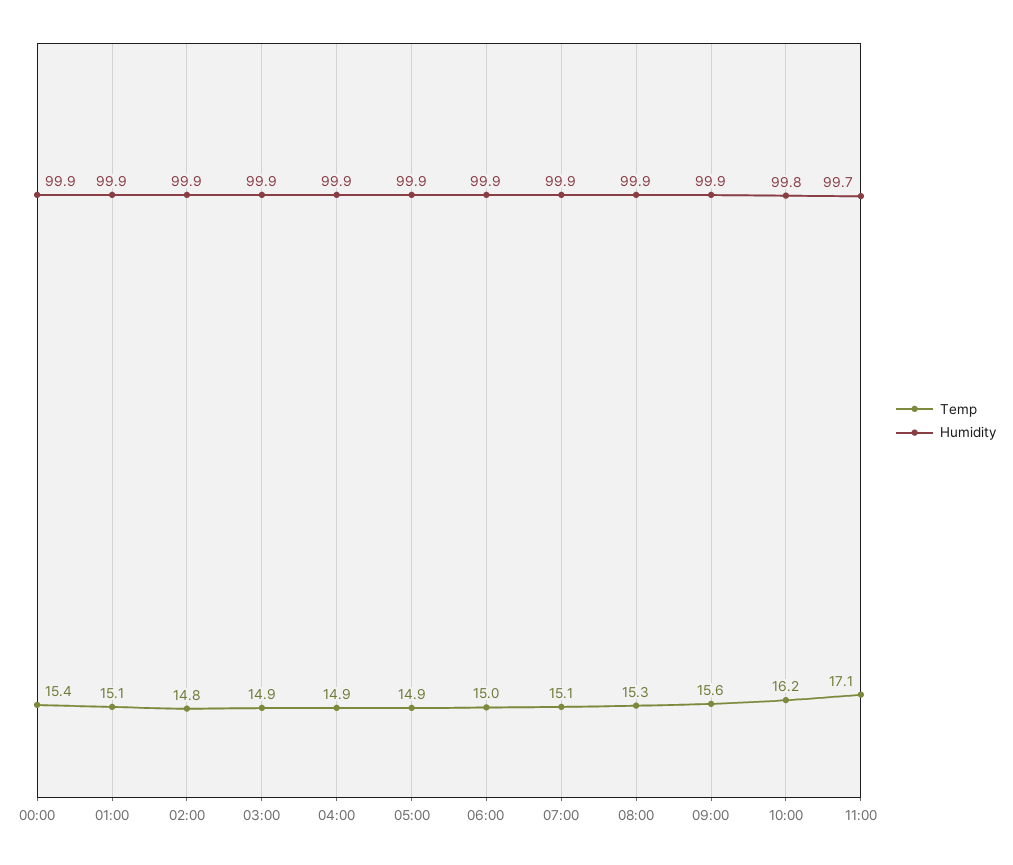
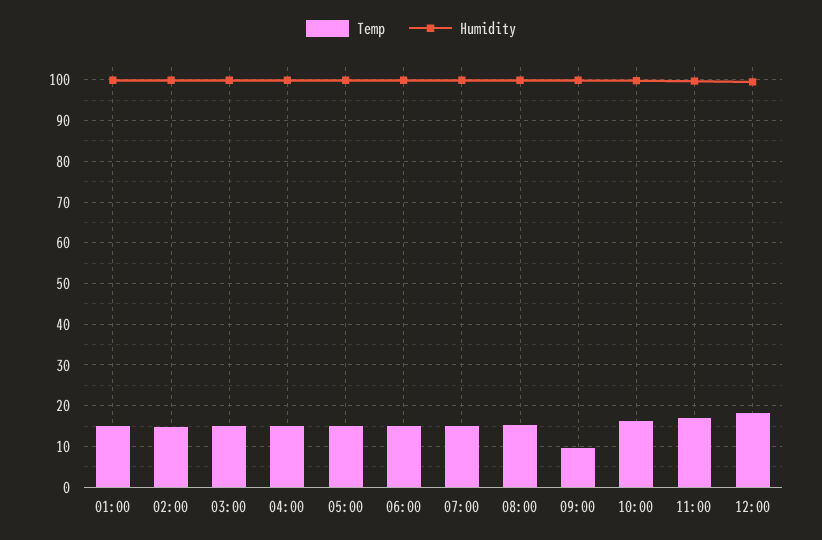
Temp, 00:00: 15.4 -> none
Humidity, 00:00: 99.9 -> none
Temp, 09:00: 15.6 -> 10
Temp, 12:00: none -> 18
Humidity, 12:00: none -> 100

